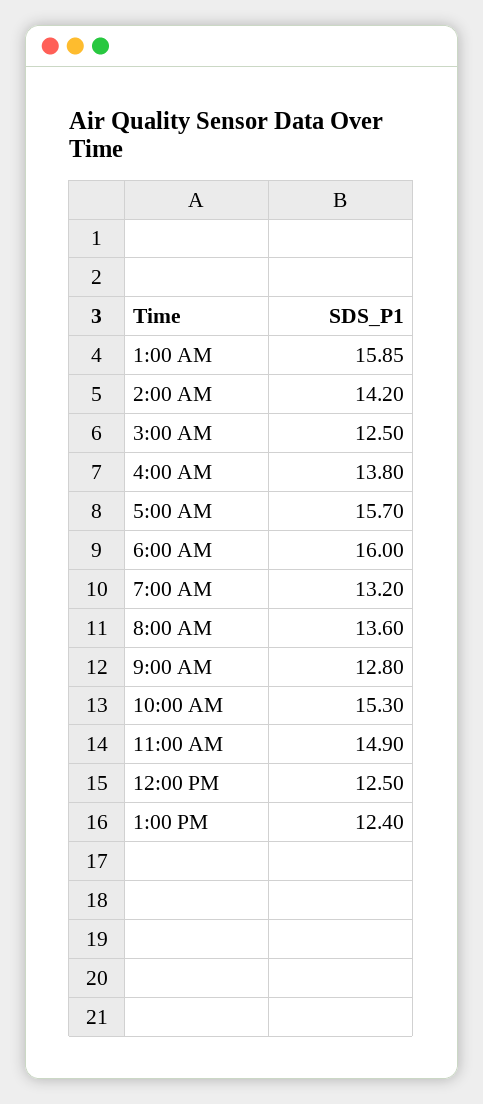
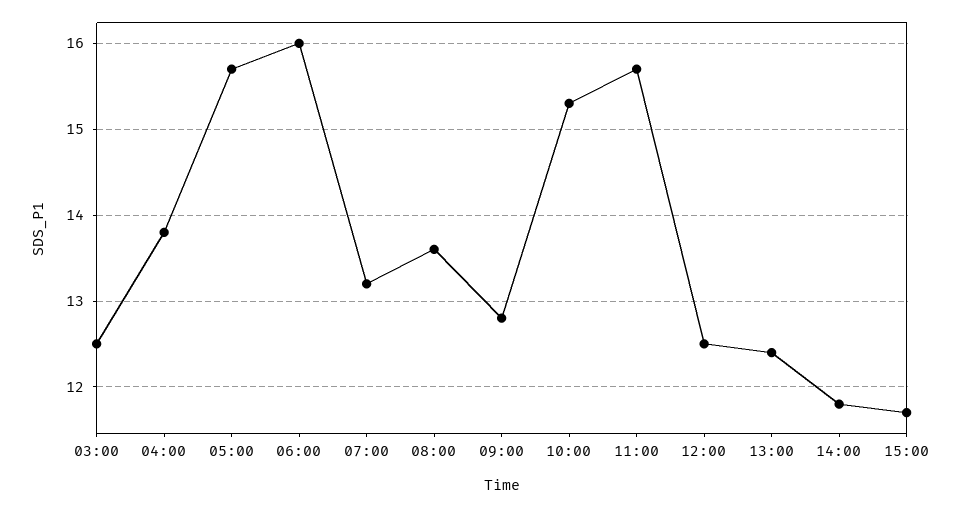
1:00 AM: 15.85 -> none
2:00 AM: 14.2 -> none
11:00 AM: 14.9 -> 15.7
14:00: none -> 11.8
15:00: none -> 11.7

